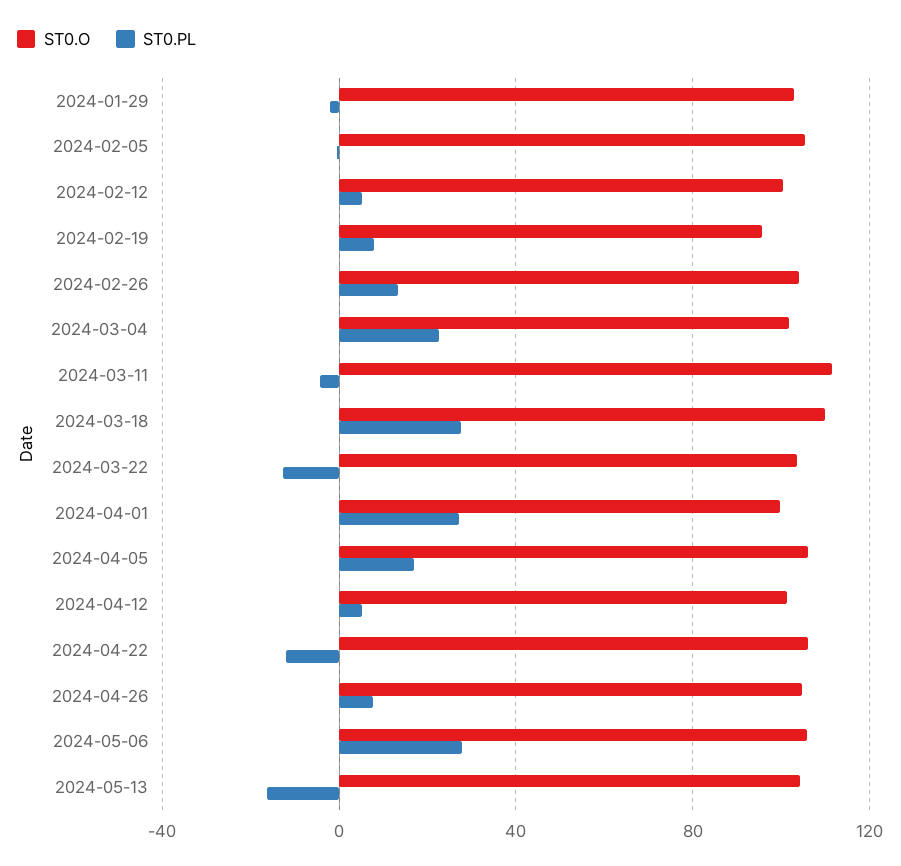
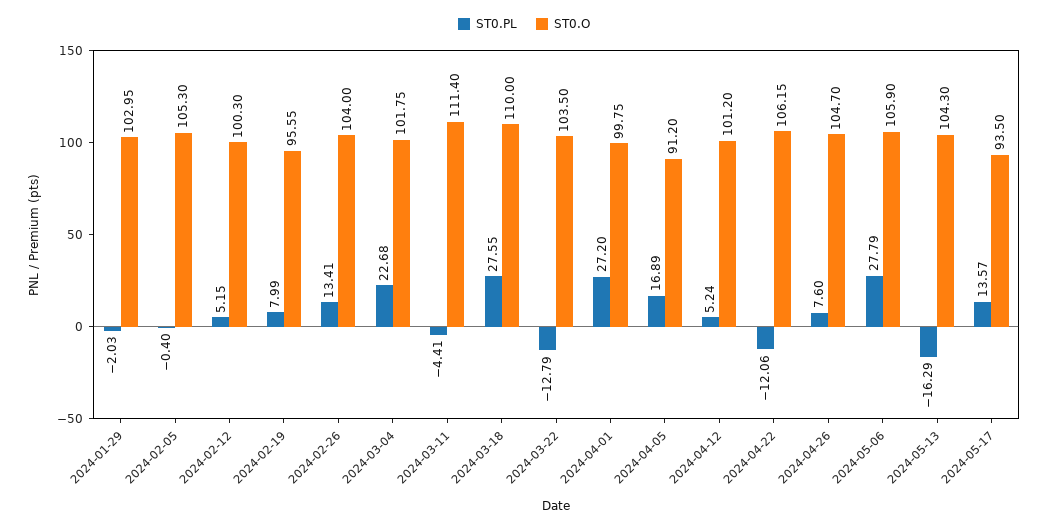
ST0.O, 2024-04-05: 105 -> 91.2
ST0.PL, 2024-05-17: none -> 13.57
ST0.O, 2024-05-17: none -> 93.5

